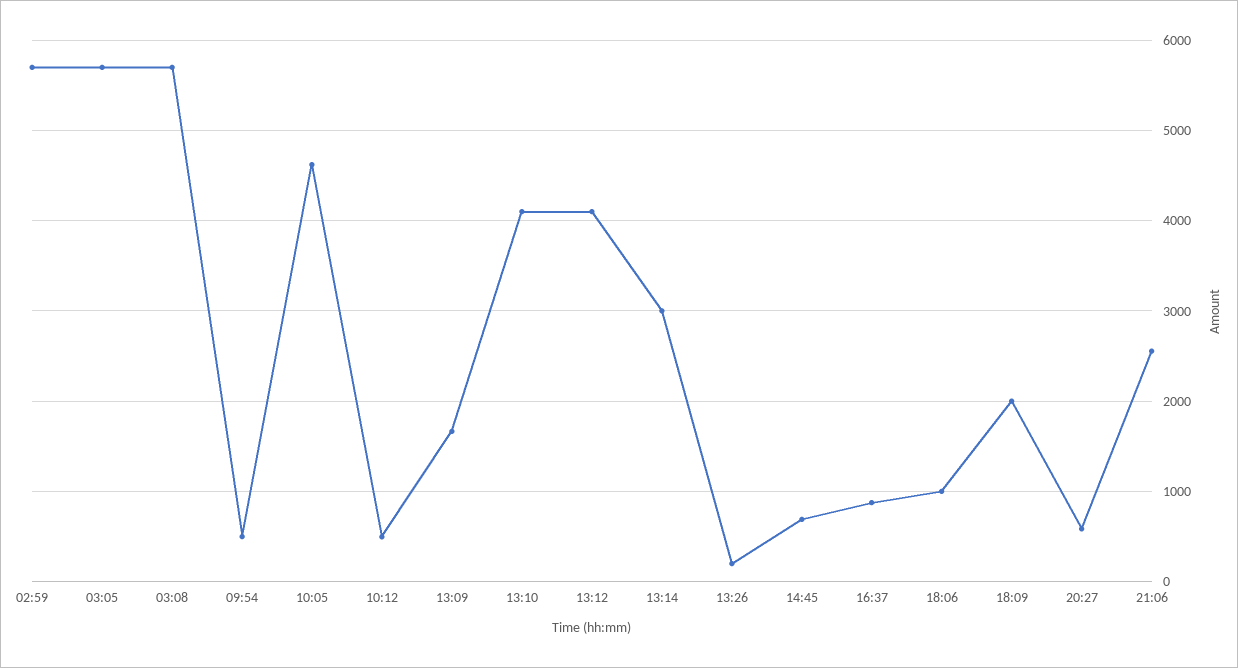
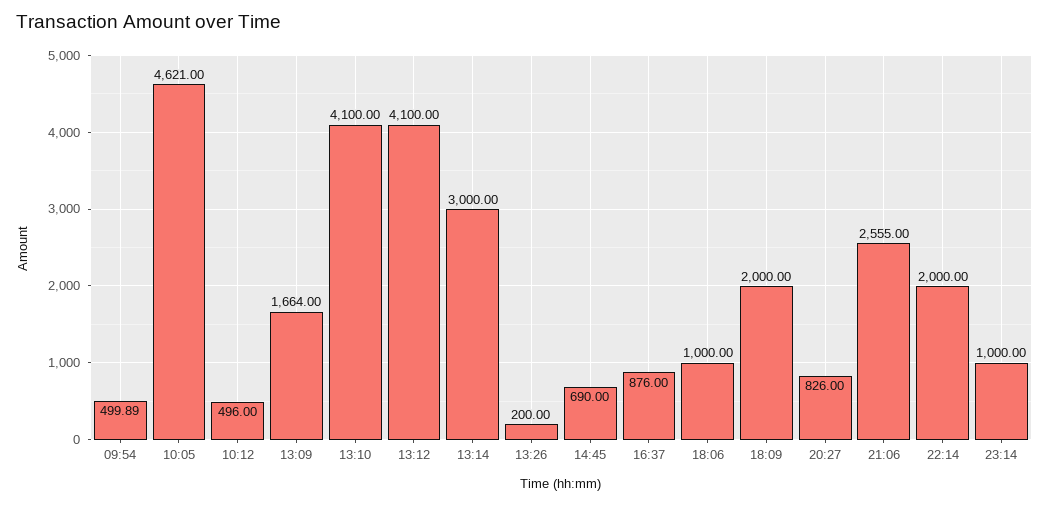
02:59: 5700 -> none
03:05: 5700 -> none
03:08: 5700 -> none
20:27: 600 -> 826
22:14: none -> 2000
23:14: none -> 1000

